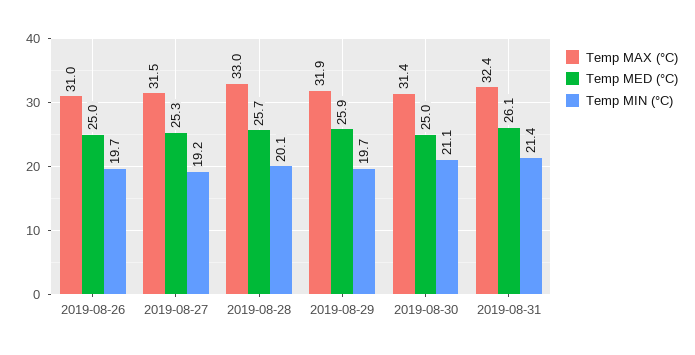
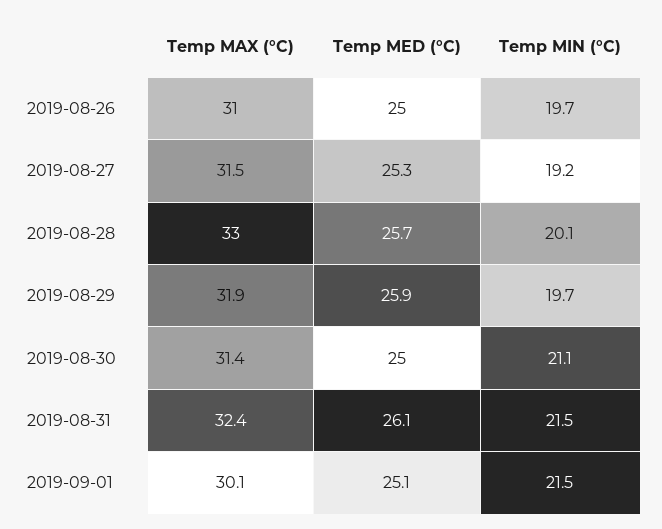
Temp MIN (°C), 2019-08-31: 21.4 -> 21.5
Temp MAX (°C), 2019-09-01: none -> 30.1
Temp MED (°C), 2019-09-01: none -> 25.1
Temp MIN (°C), 2019-09-01: none -> 21.5

